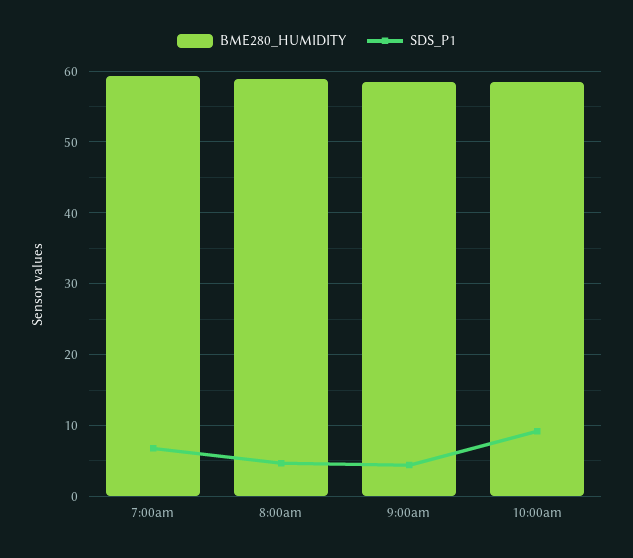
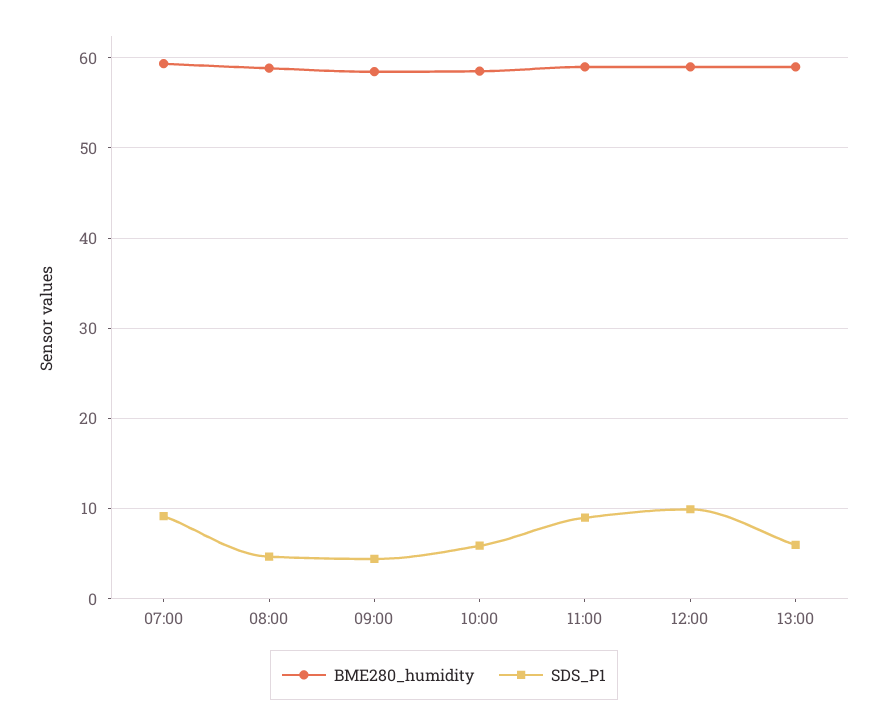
SDS_P1, 7:00am: 7 -> 9
SDS_P1, 10:00am: 9 -> 6
BME280_HUMIDITY, 11:00: none -> 59
SDS_P1, 11:00: none -> 9
BME280_HUMIDITY, 12:00: none -> 59
SDS_P1, 12:00: none -> 10
BME280_HUMIDITY, 13:00: none -> 59
SDS_P1, 13:00: none -> 6

